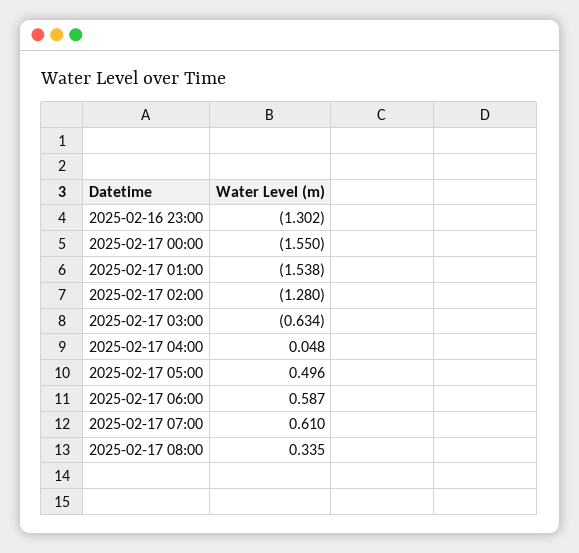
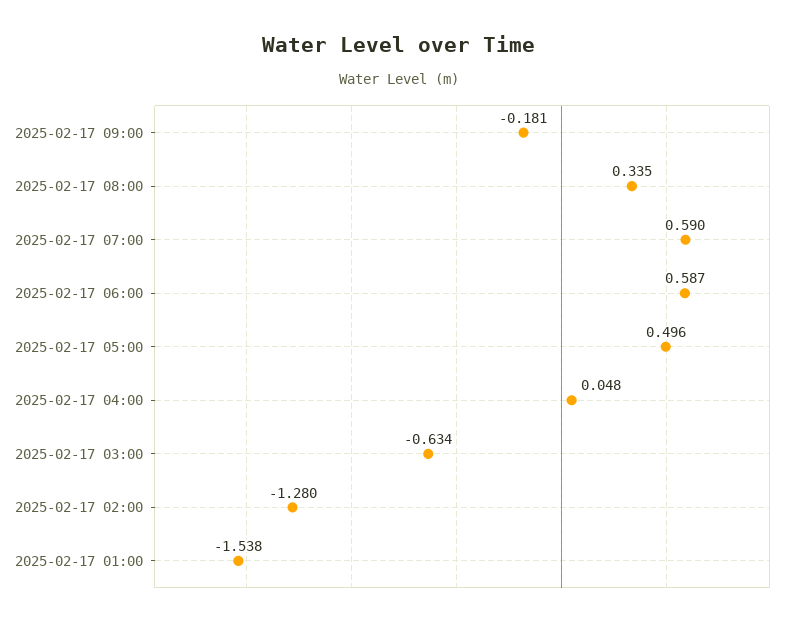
2025-02-16 23:00: -1.302 -> none
2025-02-17 00:00: -1.55 -> none
2025-02-17 07:00: 0.61 -> 0.59
2025-02-17 09:00: none -> -0.181

